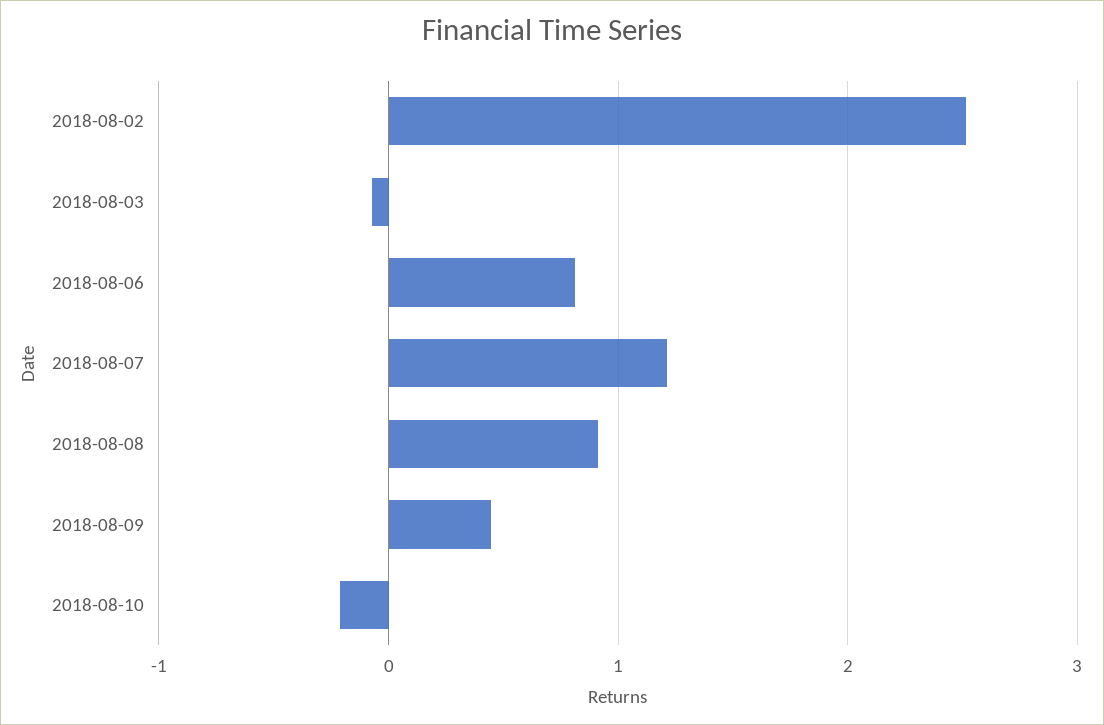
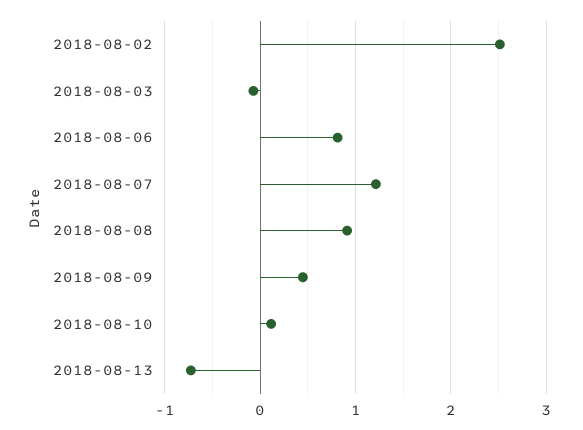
2018-08-10: -0.2 -> 0.1
2018-08-13: none -> -0.7

